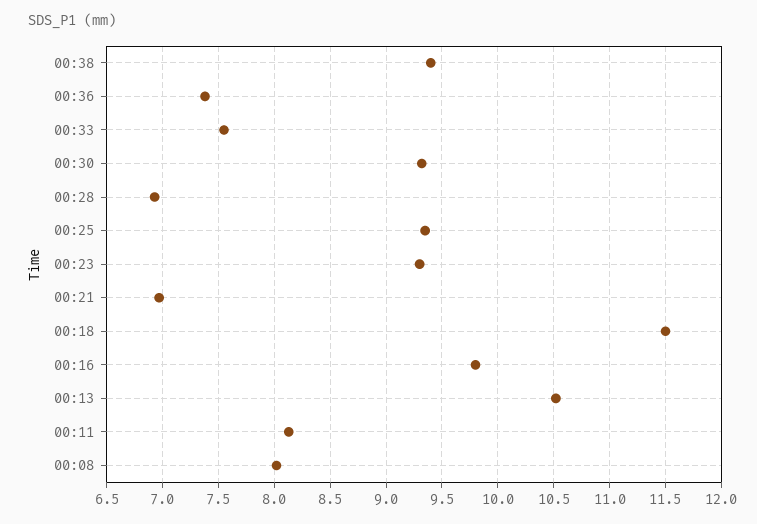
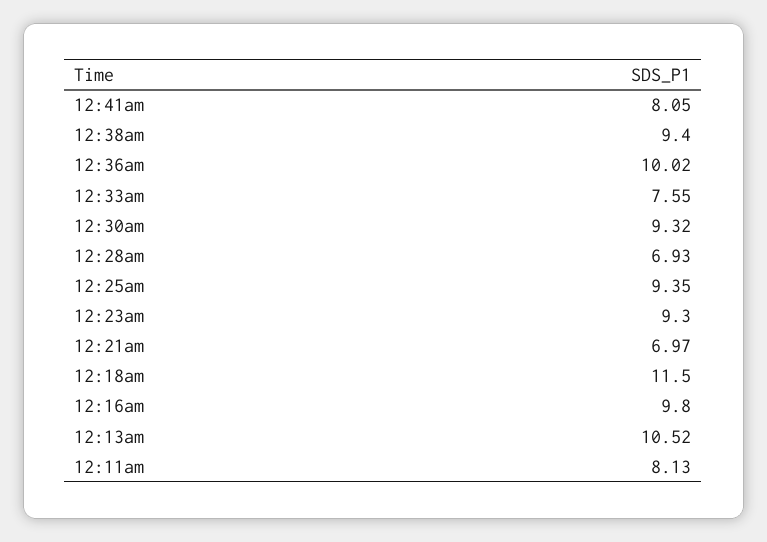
00:36: 7.4 -> 10.02
00:08: 8 -> none
12:41am: none -> 8.05

